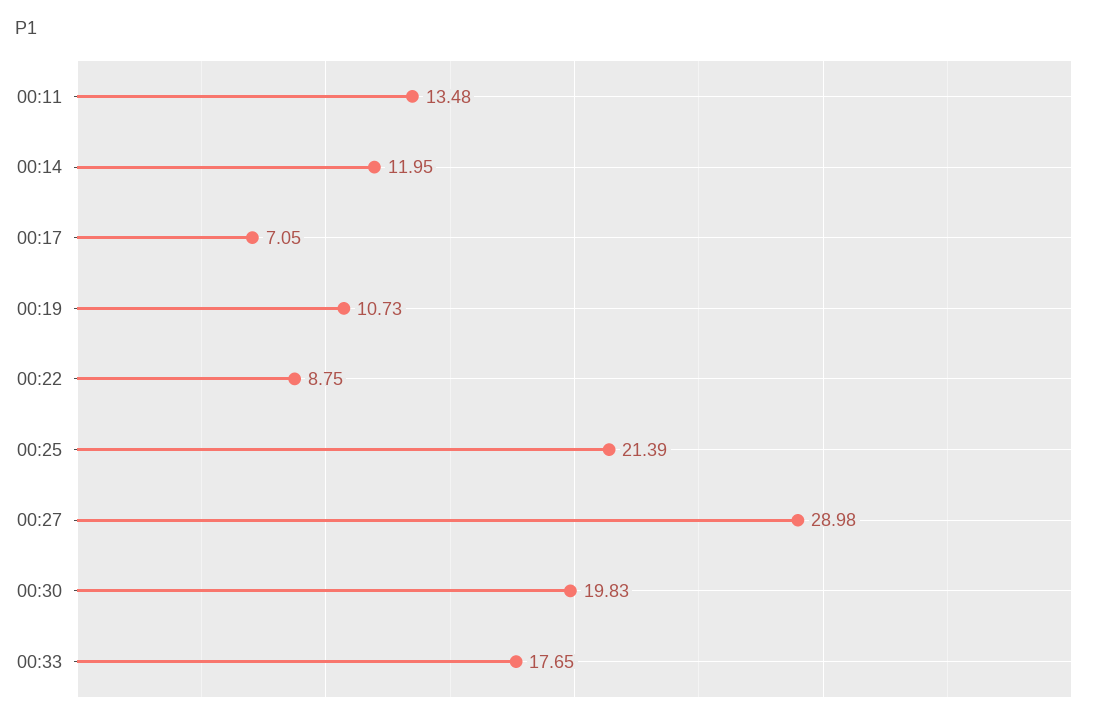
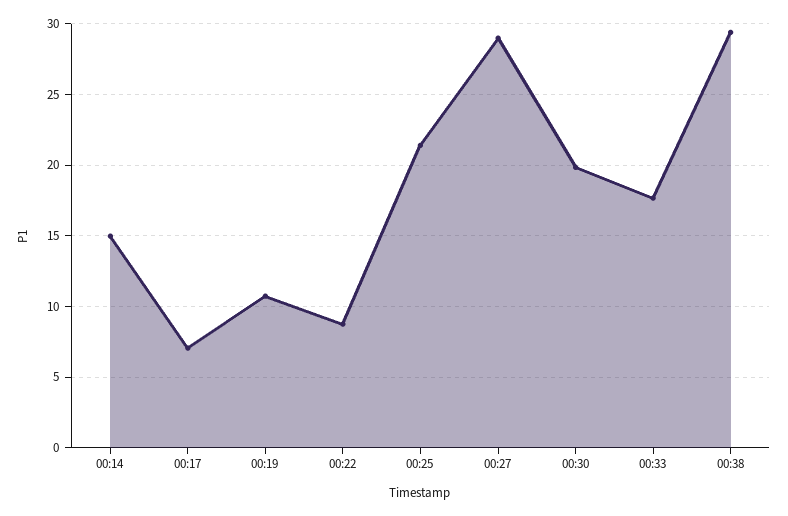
00:11: 13.48 -> none
00:14: 11.95 -> 15
00:38: none -> 29.5

